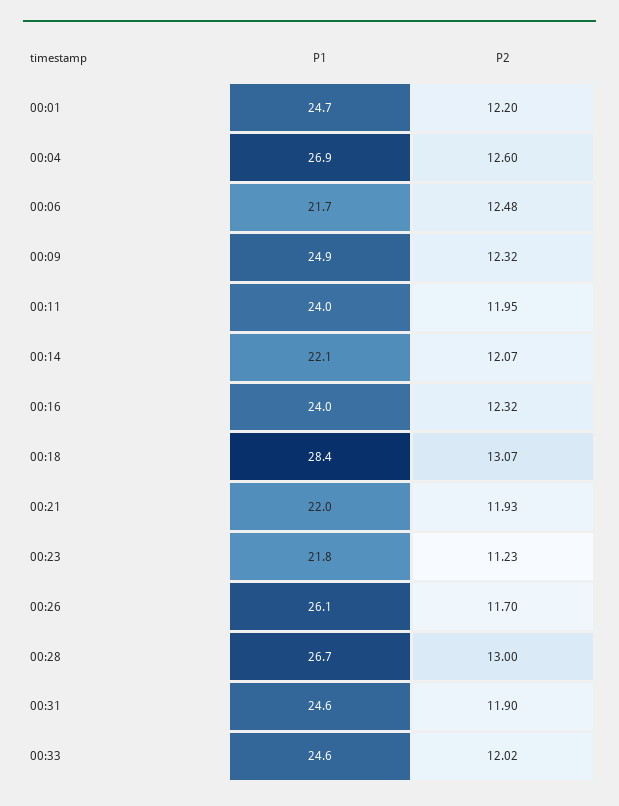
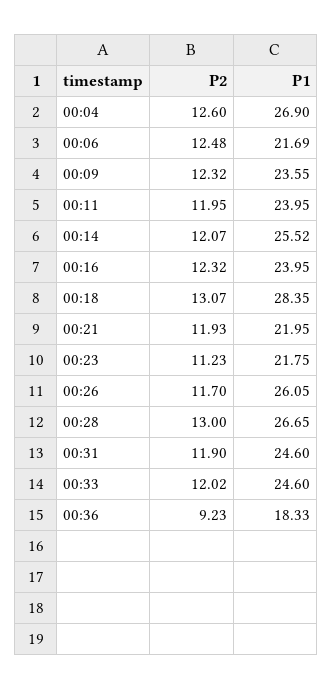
P1, 00:01: 24.7 -> none
P2, 00:01: 12.2 -> none
P1, 00:09: 24.9 -> 23.55
P1, 00:14: 22.1 -> 25.52
P2, 00:36: none -> 9.23
P1, 00:36: none -> 18.33

